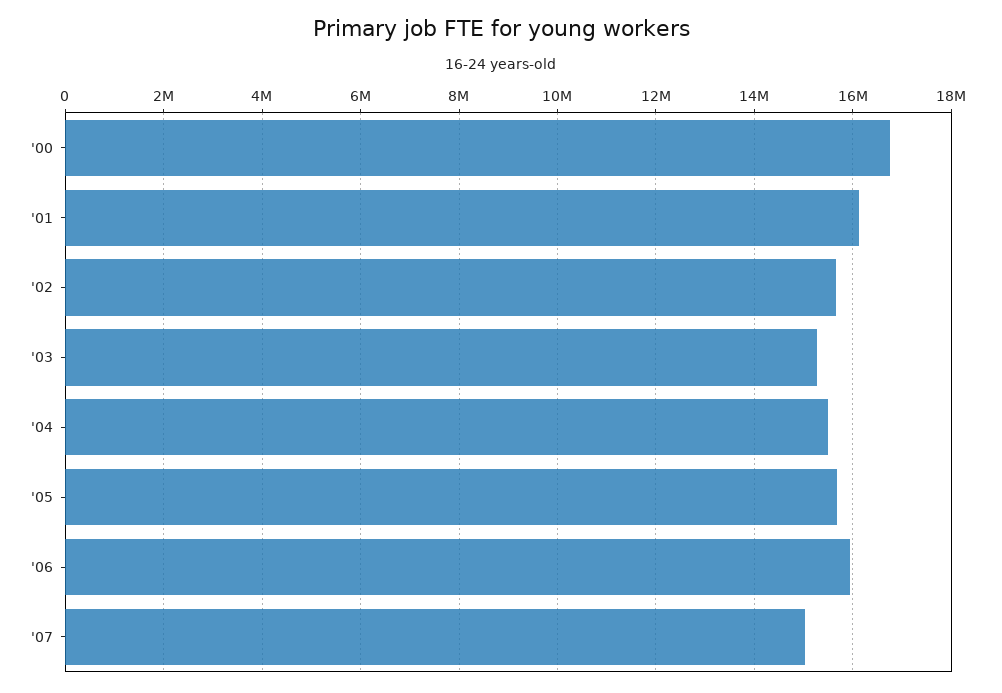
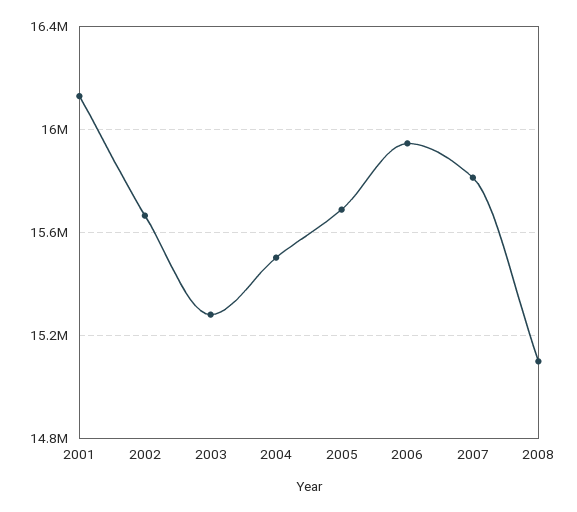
'00: 16800000 -> none
'07: 15000000 -> 15800000
2008: none -> 15100000

